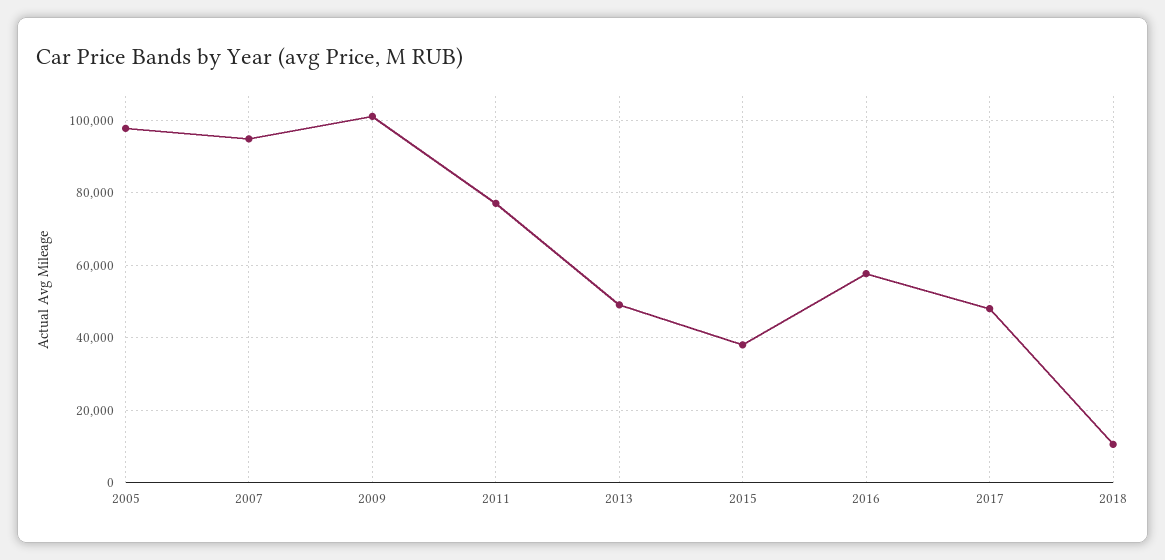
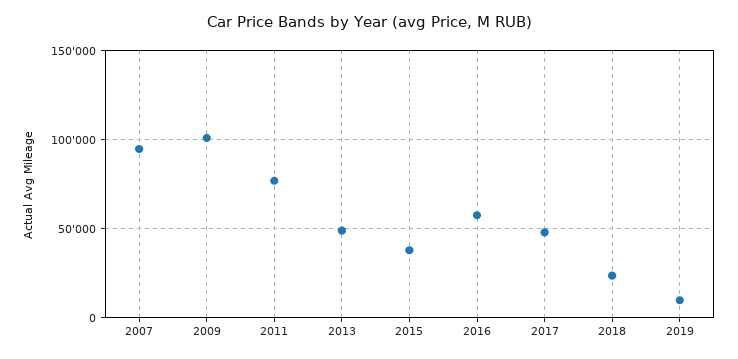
2005: 98000 -> none
2018: 10000 -> 25000
2019: none -> 10000

